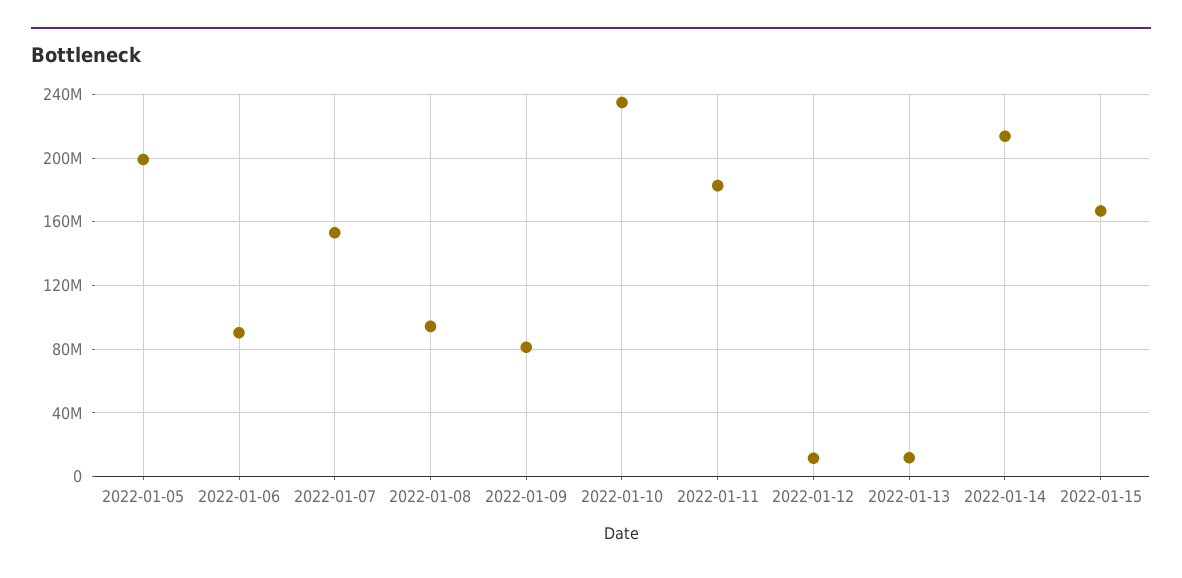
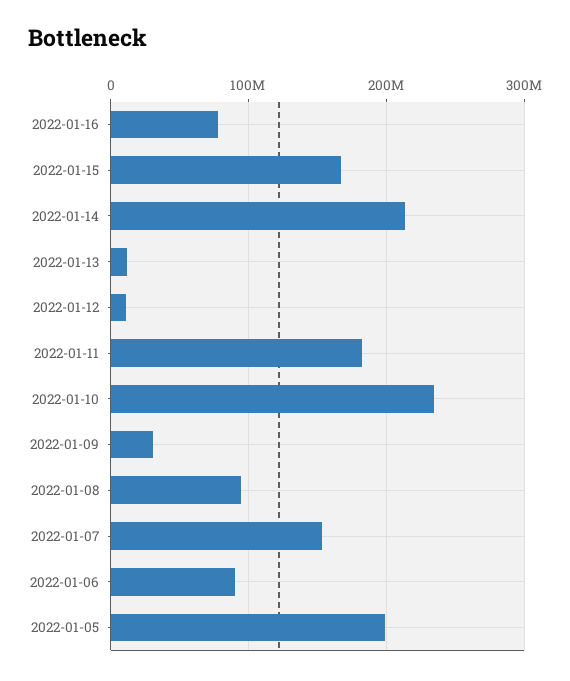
2022-01-09: 80000000 -> 30000000
2022-01-16: none -> 80000000

